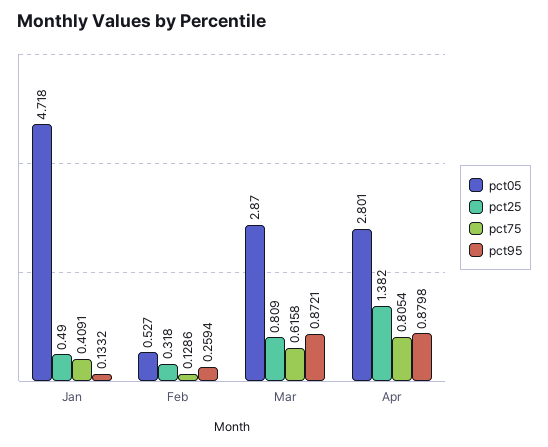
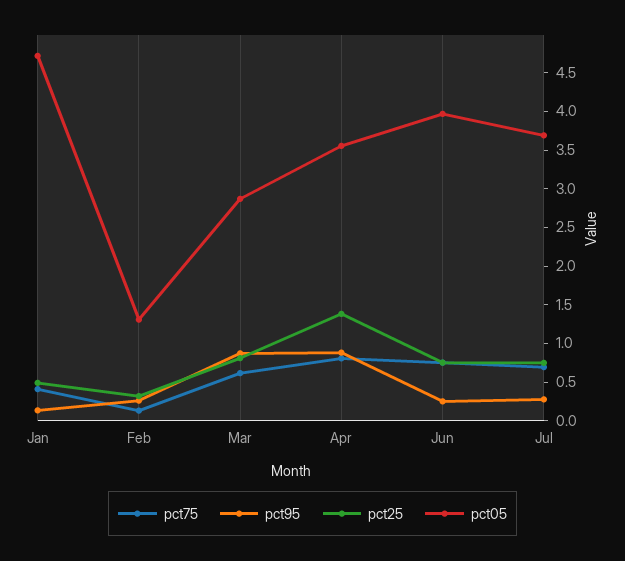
pct05, Feb: 0.527 -> 1.25
pct05, Apr: 2.801 -> 3.5
pct75, Jun: none -> 0.75
pct95, Jun: none -> 0.25
pct25, Jun: none -> 0.75
pct05, Jun: none -> 4
pct75, Jul: none -> 0.75
pct95, Jul: none -> 0.25
pct25, Jul: none -> 0.75
pct05, Jul: none -> 3.75

